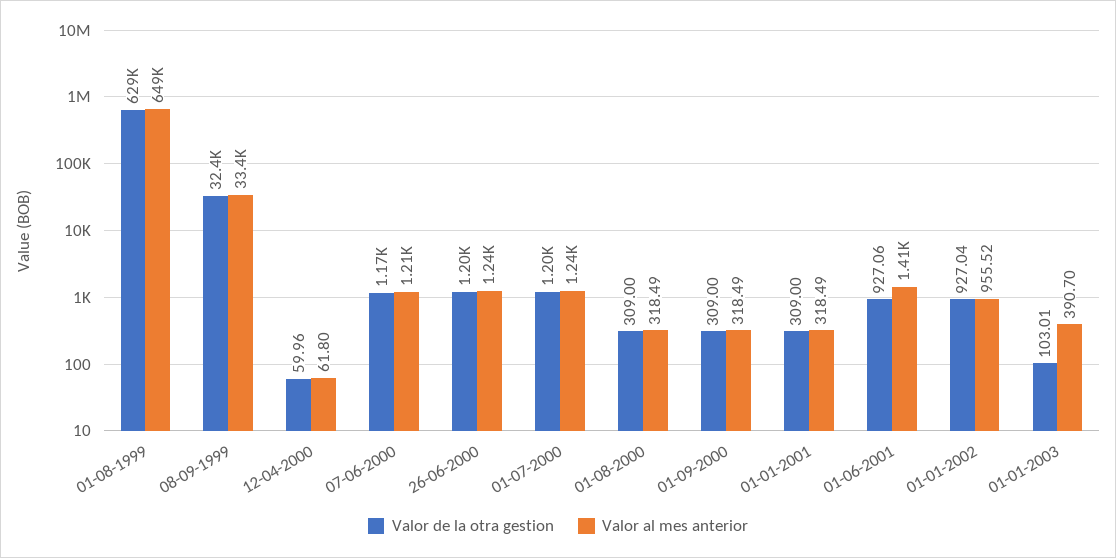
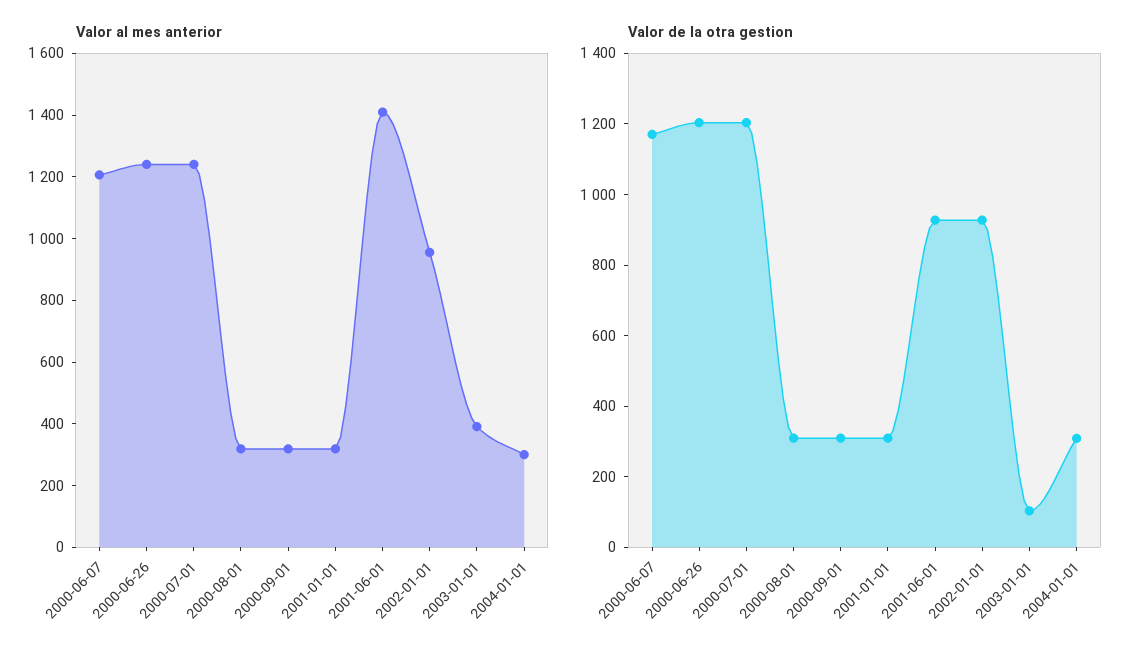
Valor de la otra gestion, 01-08-1999: 629000 -> none
Valor al mes anterior, 01-08-1999: 649000 -> none
Valor de la otra gestion, 08-09-1999: 32400 -> none
Valor al mes anterior, 08-09-1999: 33400 -> none
Valor de la otra gestion, 12-04-2000: 59.96 -> none
Valor al mes anterior, 12-04-2000: 61.8 -> none
Valor al mes anterior, 2004-01-01: none -> 300
Valor de la otra gestion, 2004-01-01: none -> 300

